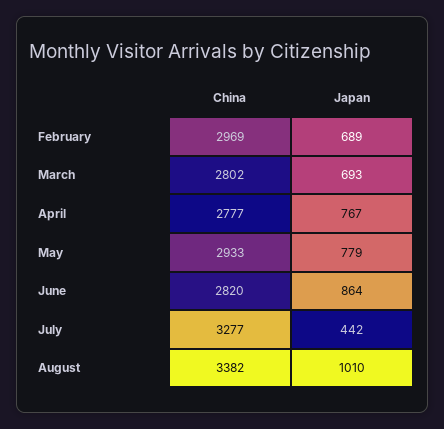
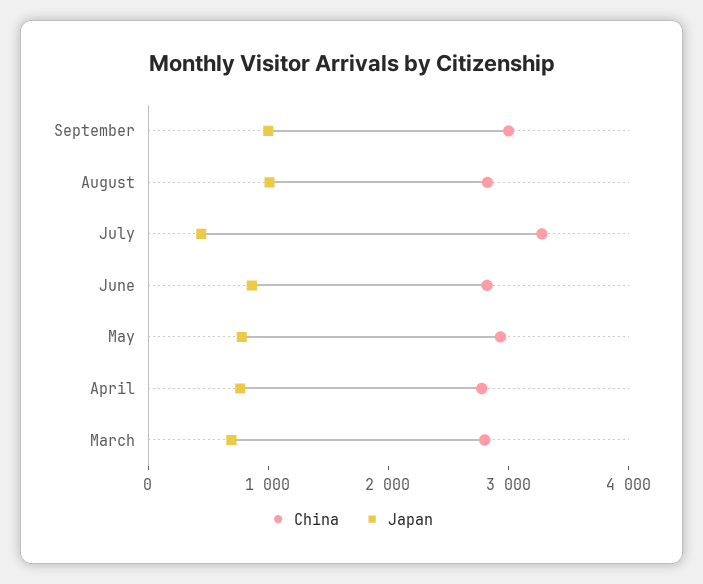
China, February: 2969 -> none
Japan, February: 689 -> none
China, August: 3382 -> 2800
China, September: none -> 3000
Japan, September: none -> 1000

